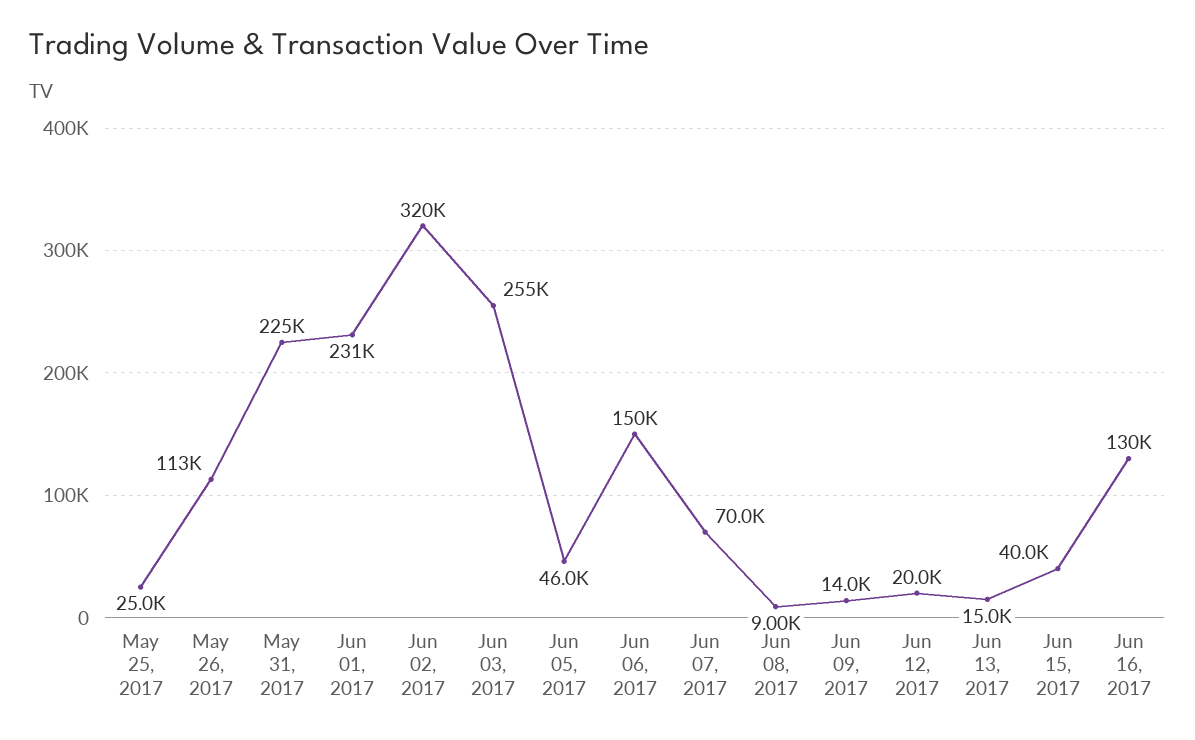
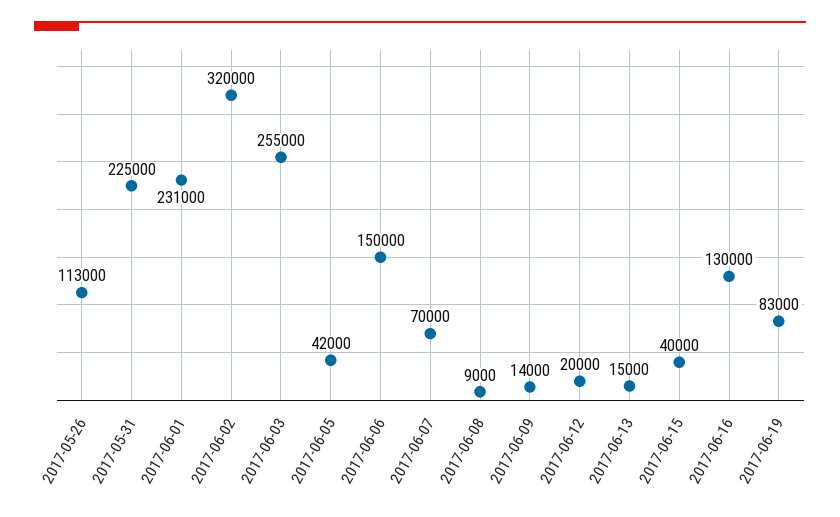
May 25, 2017: 25000 -> none
Jun 05, 2017: 46000 -> 42000
2017-06-19: none -> 83000

